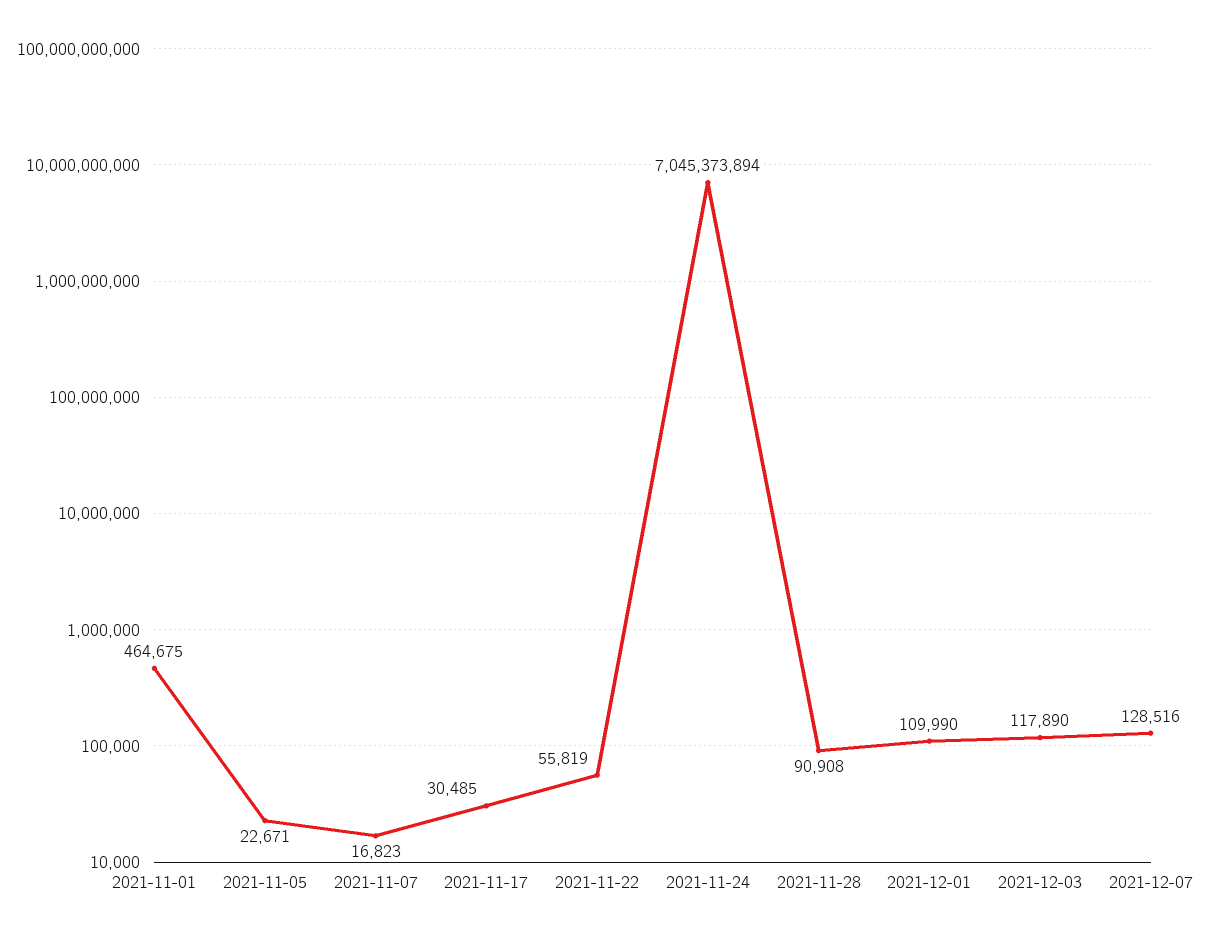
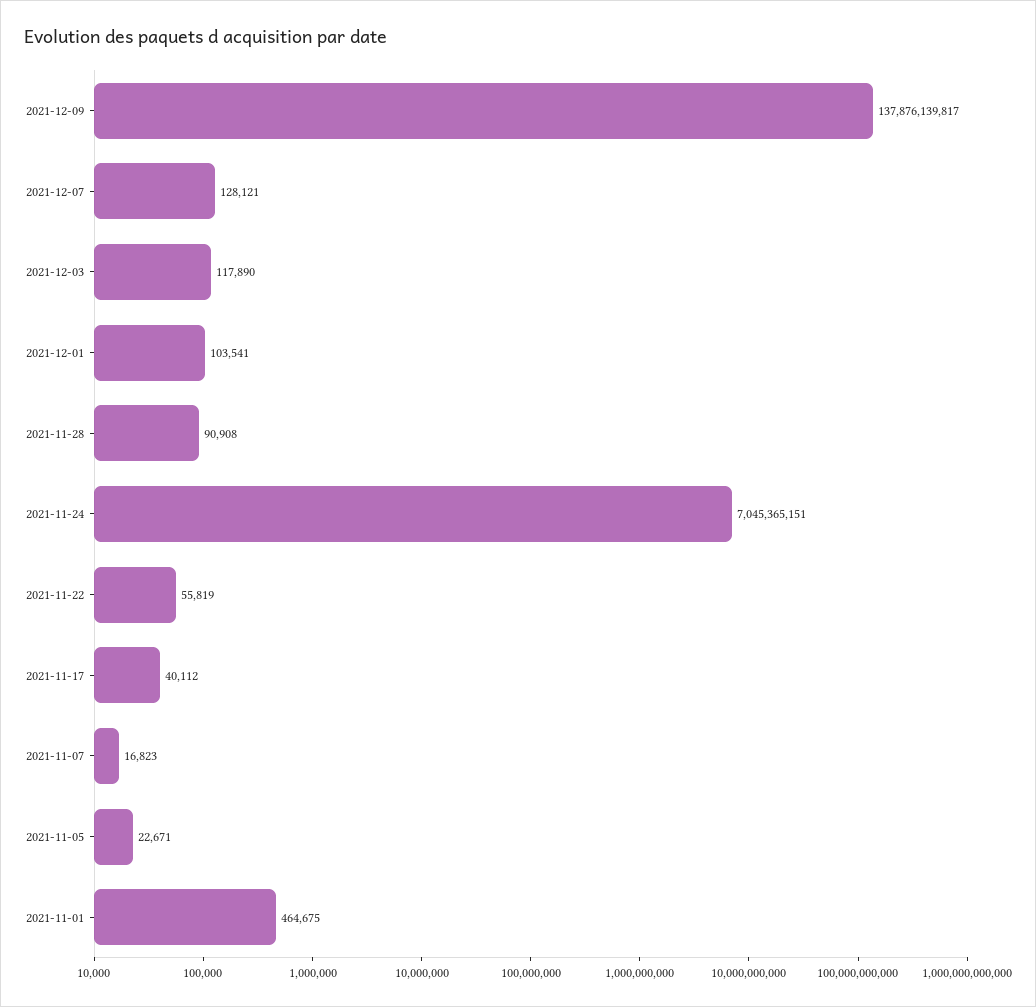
2021-11-17: 30485 -> 40112
2021-11-24: 7045373894 -> 7045365151
2021-12-01: 109990 -> 103541
2021-12-07: 128516 -> 128121
2021-12-09: none -> 137876139817

